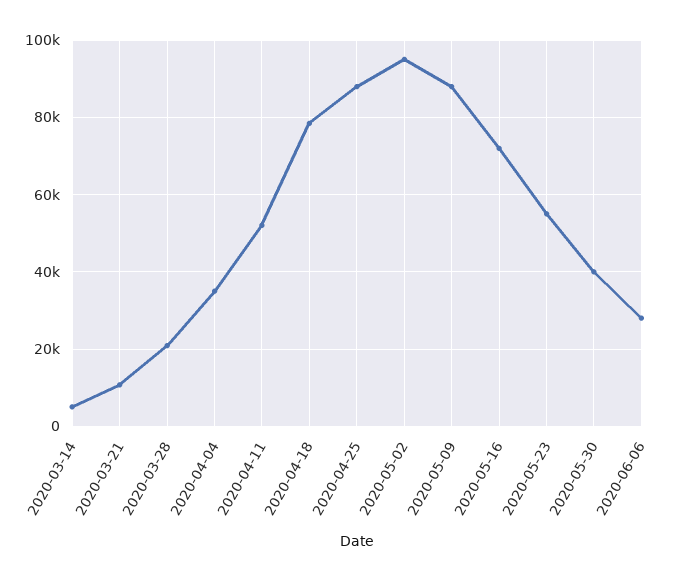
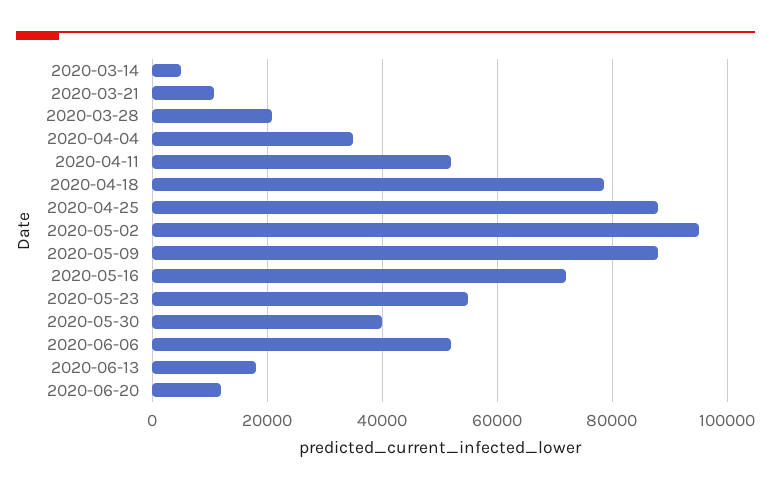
2020-06-06: 28000 -> 52000
2020-06-13: none -> 18000
2020-06-20: none -> 12000

